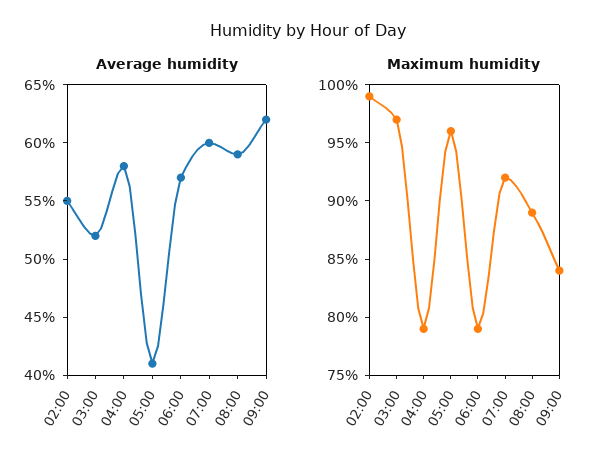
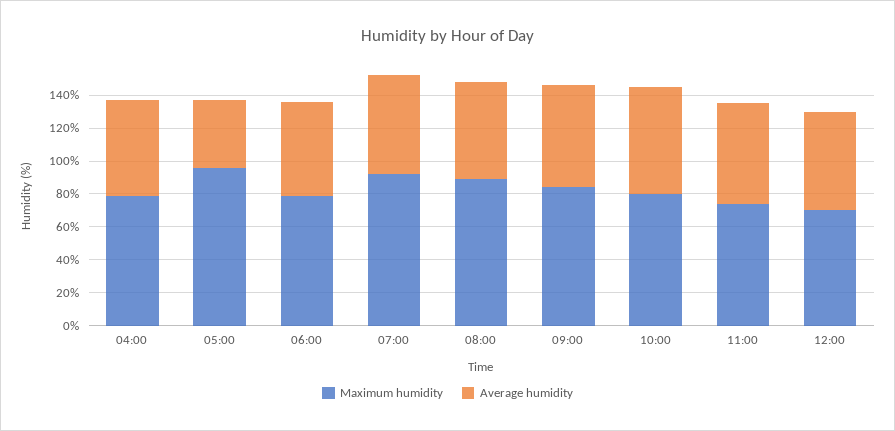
Average humidity, 02:00: 55 -> none
Average humidity, 03:00: 52 -> none
Maximum humidity, 02:00: 99 -> none
Maximum humidity, 03:00: 97 -> none
Maximum humidity, 10:00: none -> 80
Average humidity, 10:00: none -> 65
Maximum humidity, 11:00: none -> 75
Average humidity, 11:00: none -> 60
Maximum humidity, 12:00: none -> 70
Average humidity, 12:00: none -> 60

